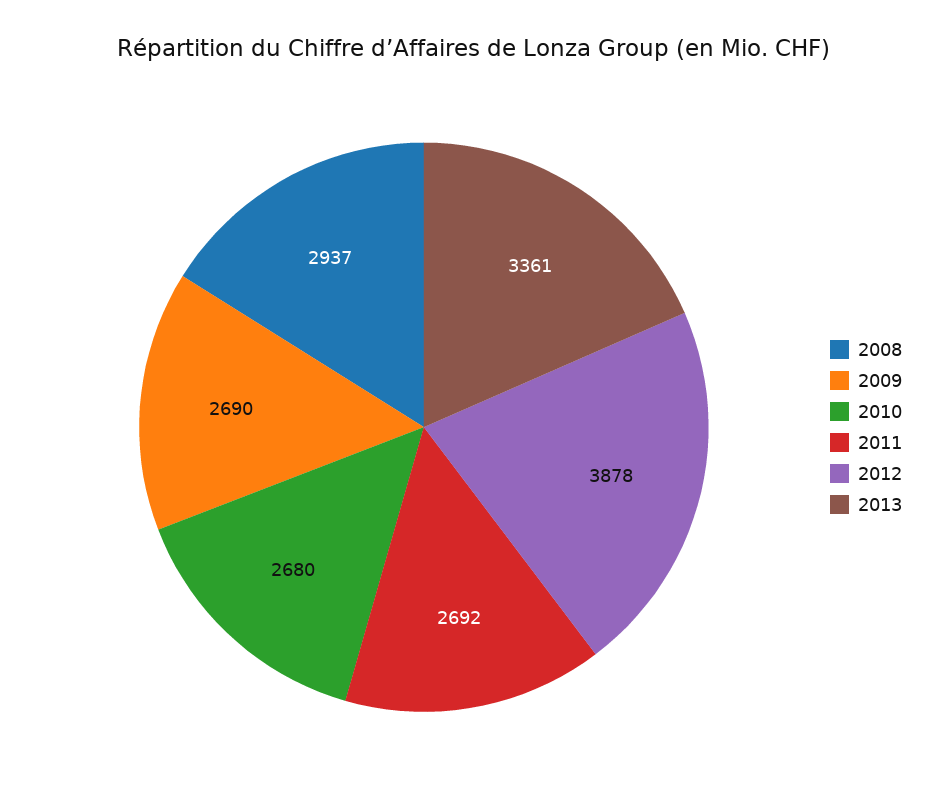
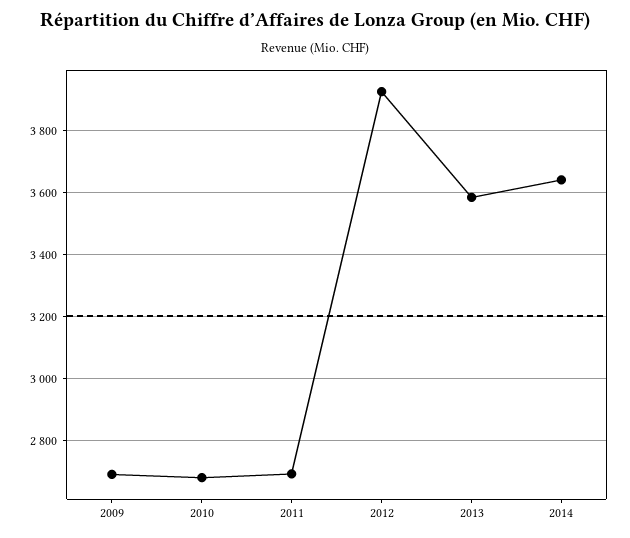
2008: 2937 -> none
2012: 3878 -> 3920
2013: 3361 -> 3580
2014: none -> 3640

